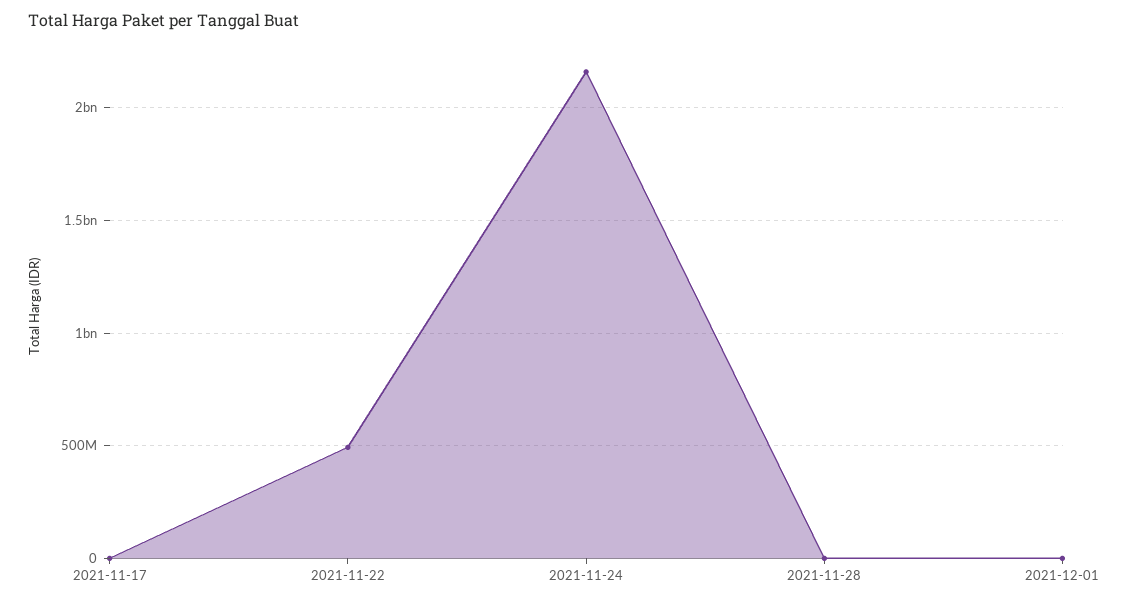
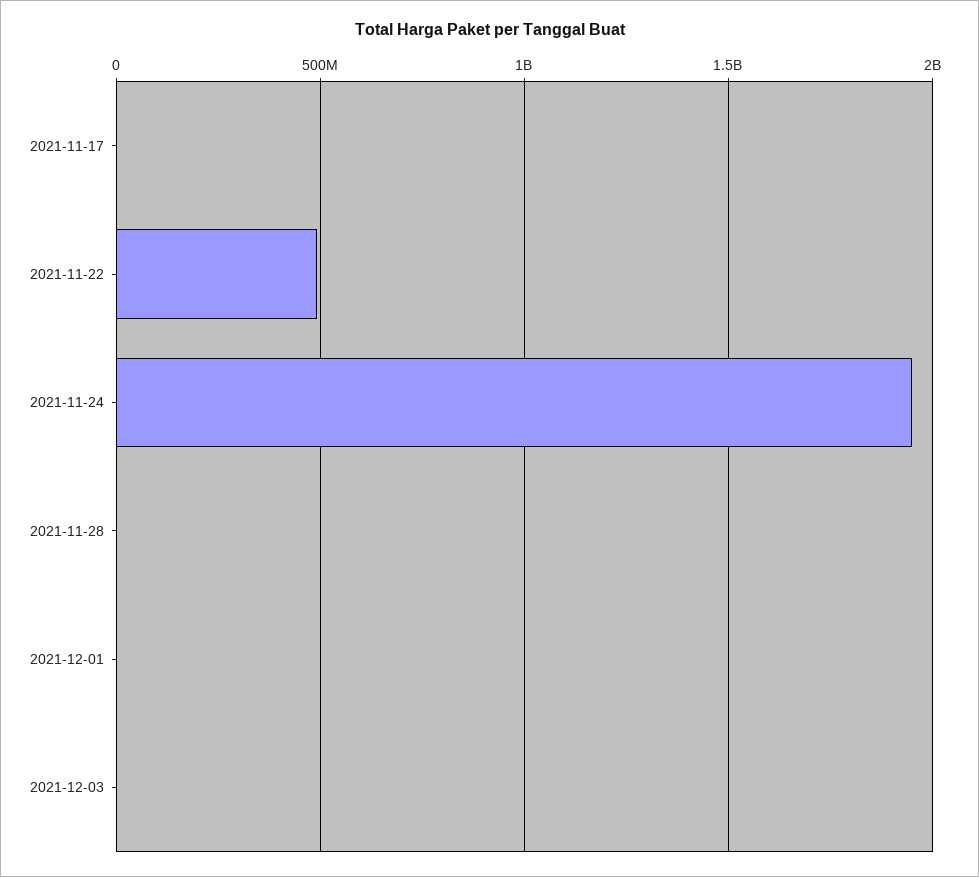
2021-11-24: 2150000000 -> 1950000000
2021-12-03: none -> 0

